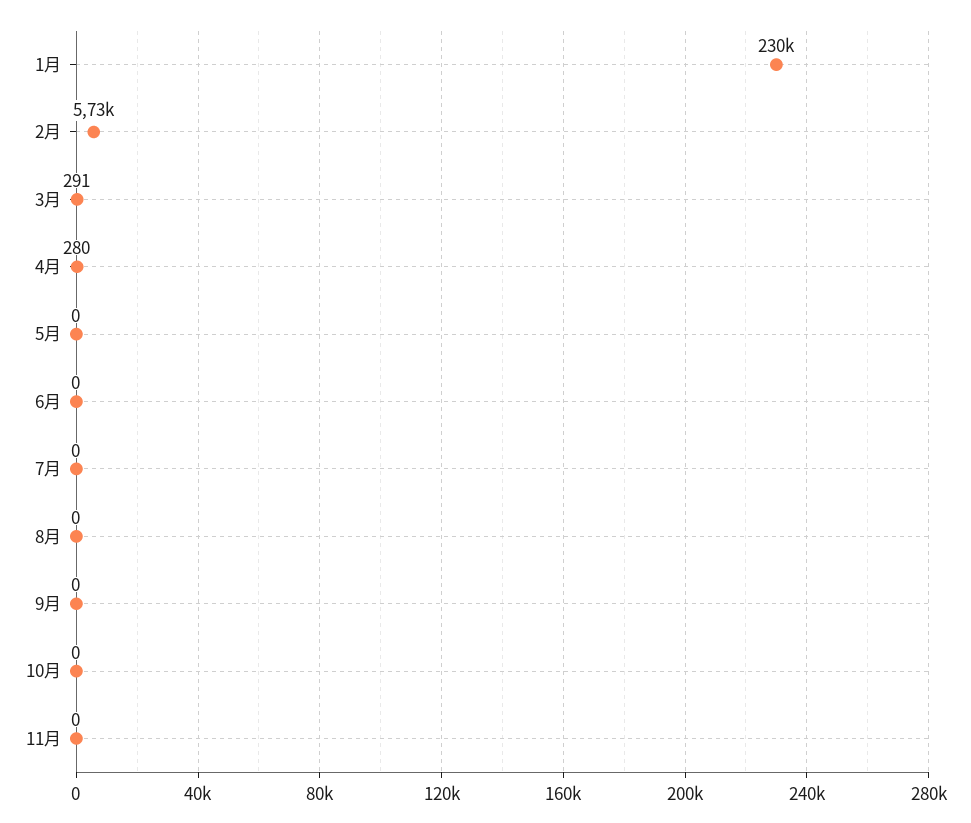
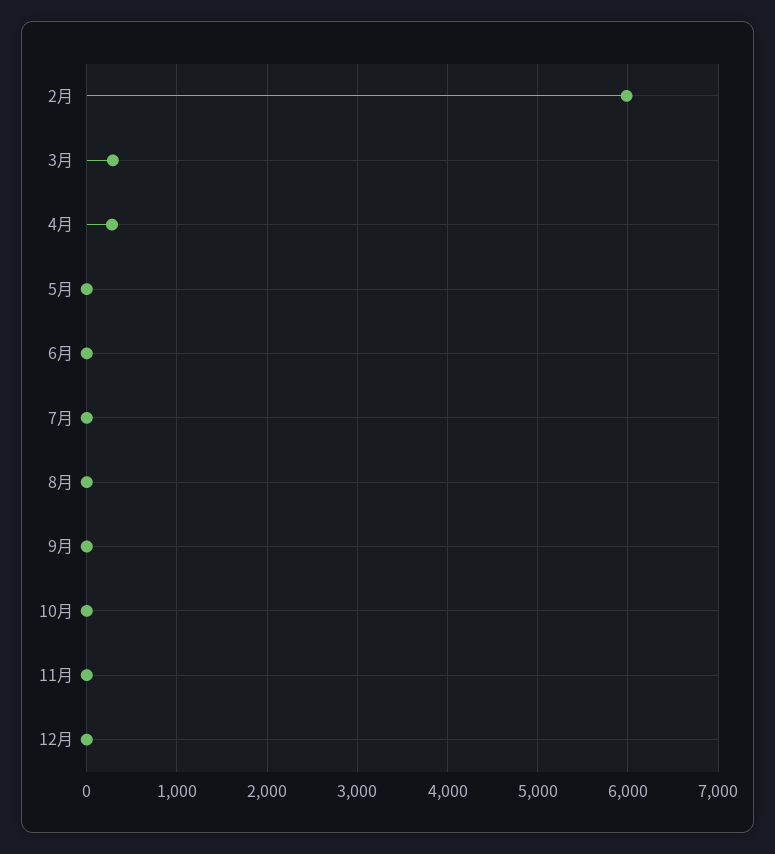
1月: 230000 -> none
2月: 5730 -> 6000
12月: none -> 0

